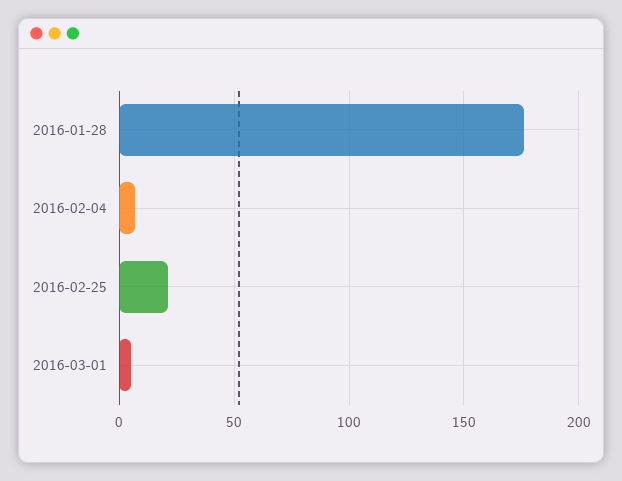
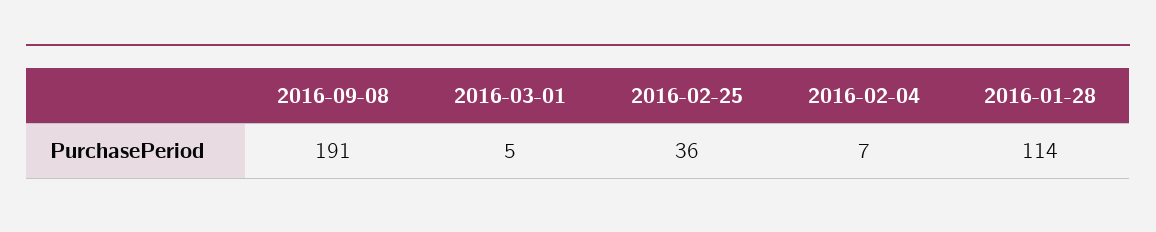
2016-01-28: 175 -> 114
2016-02-25: 20 -> 36
2016-09-08: none -> 191

